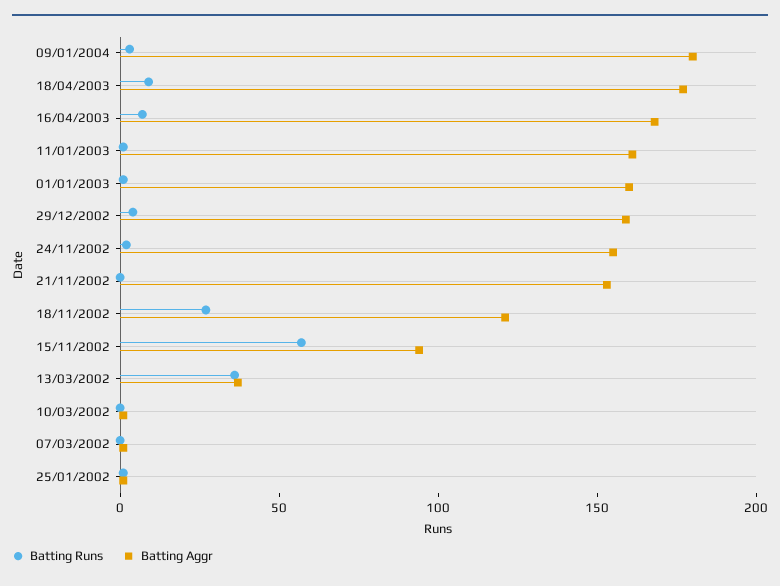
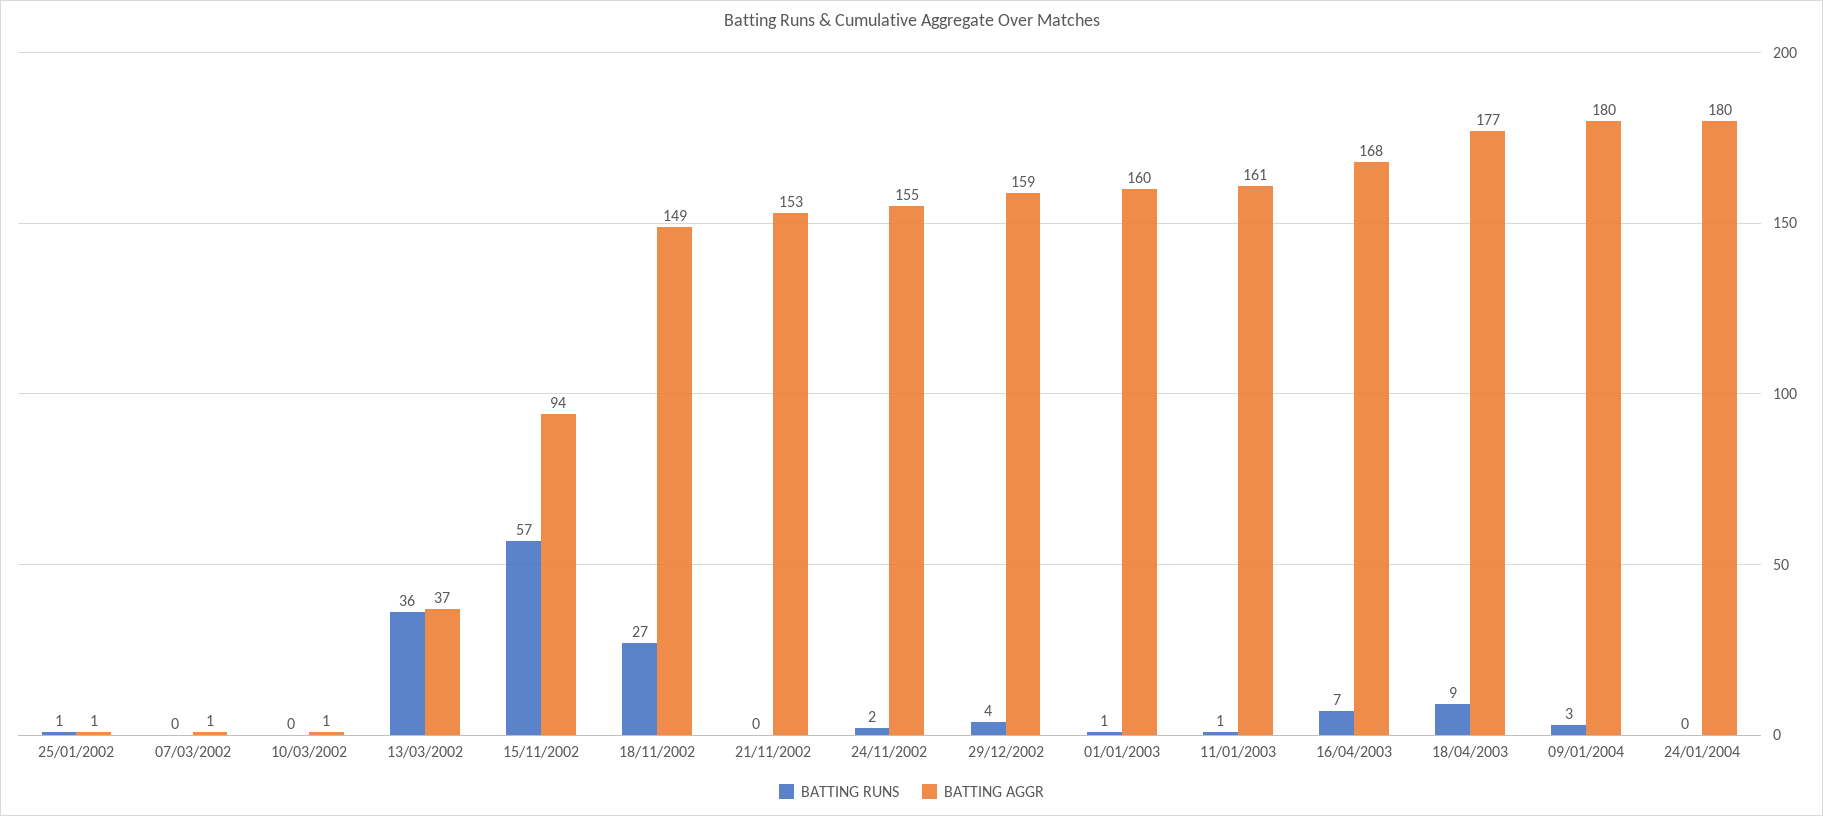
Batting Aggr, 18/11/2002: 120 -> 149
Batting Runs, 24/01/2004: none -> 0
Batting Aggr, 24/01/2004: none -> 180

